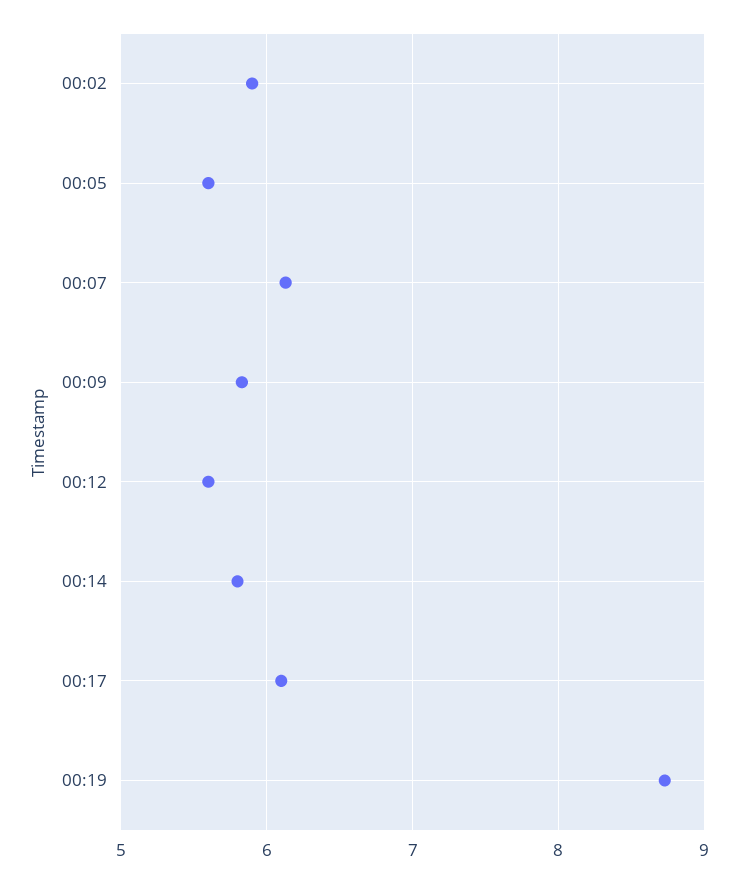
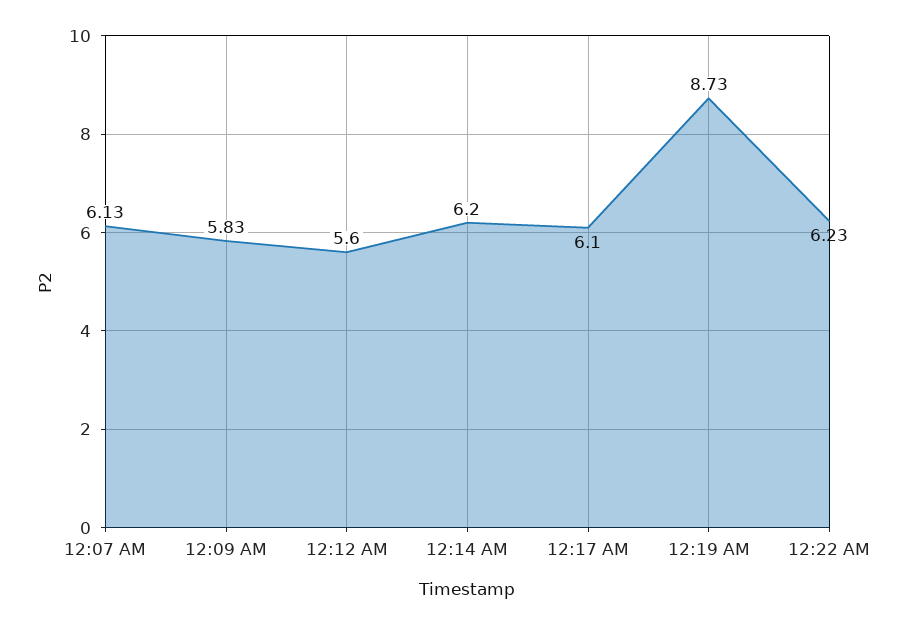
00:02: 5.9 -> none
00:05: 5.6 -> none
00:14: 5.8 -> 6.2
12:22 AM: none -> 6.23

